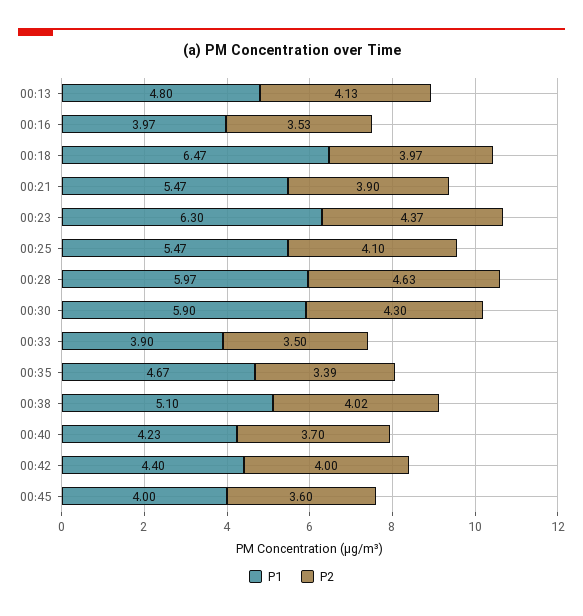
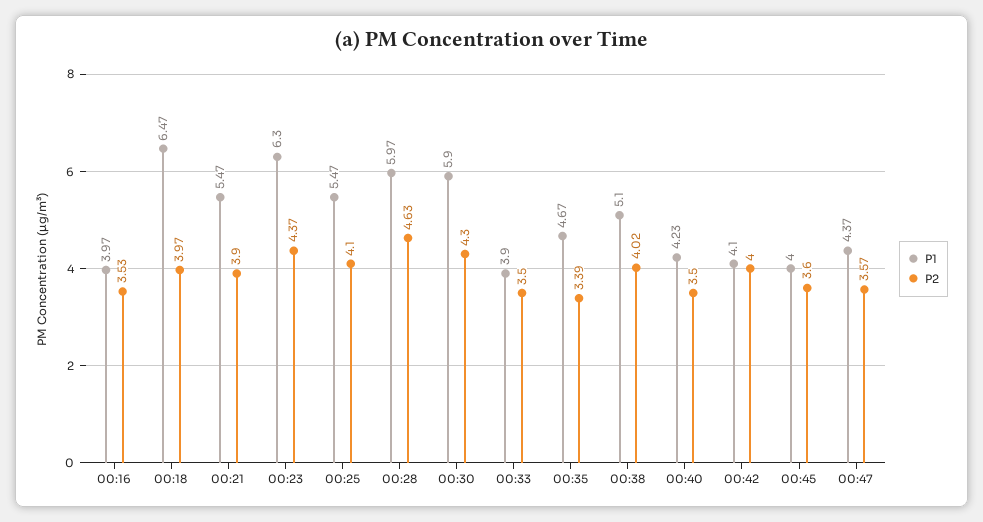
P1, 00:13: 4.8 -> none
P2, 00:13: 4.13 -> none
P2, 00:40: 3.7 -> 3.5
P1, 00:42: 4.4 -> 4.1
P1, 00:47: none -> 4.37
P2, 00:47: none -> 3.57

